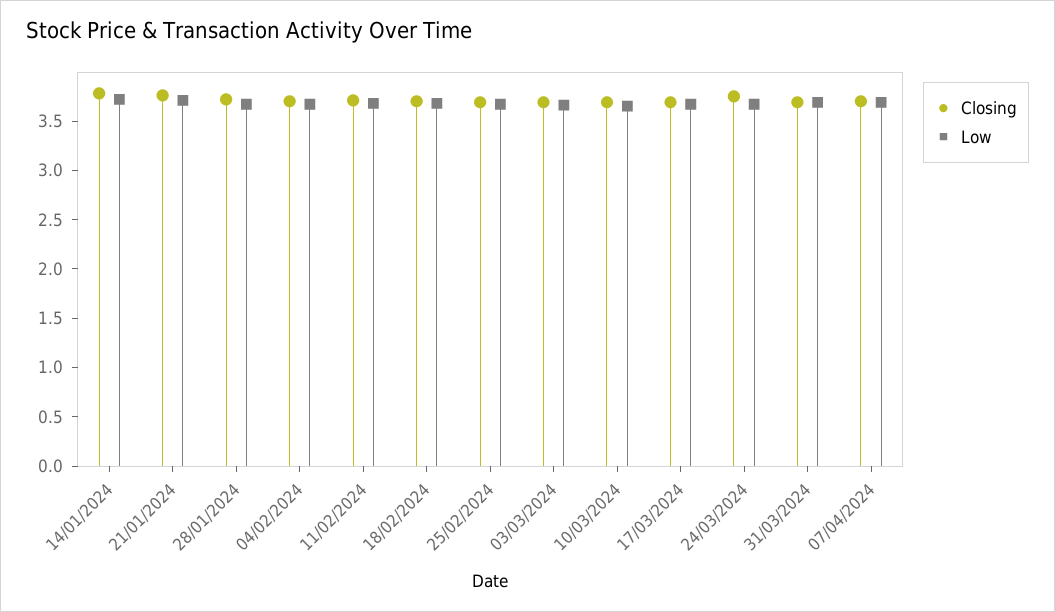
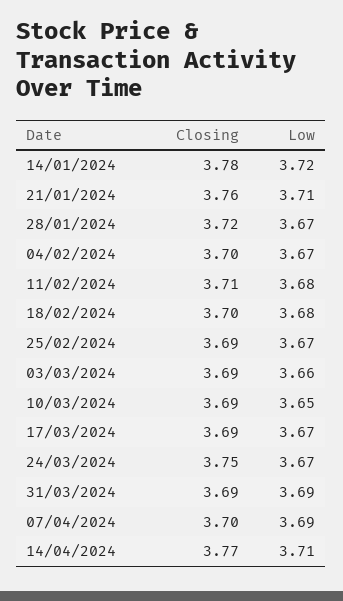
Closing, 14/04/2024: none -> 3.77
Low, 14/04/2024: none -> 3.71

